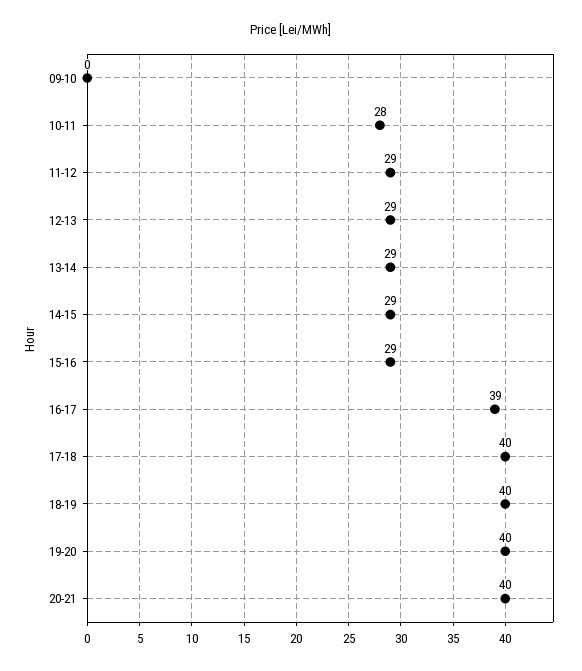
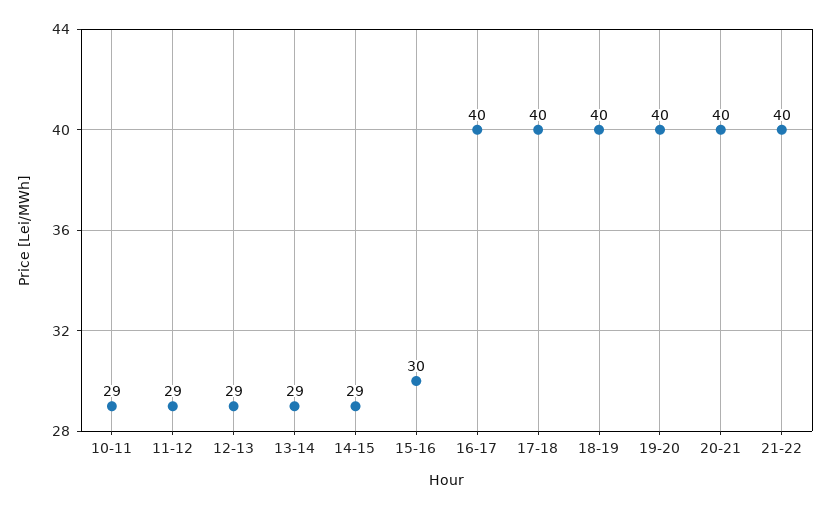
09-10: 0 -> none
10-11: 28 -> 29
15-16: 29 -> 30
16-17: 39 -> 40
21-22: none -> 40

